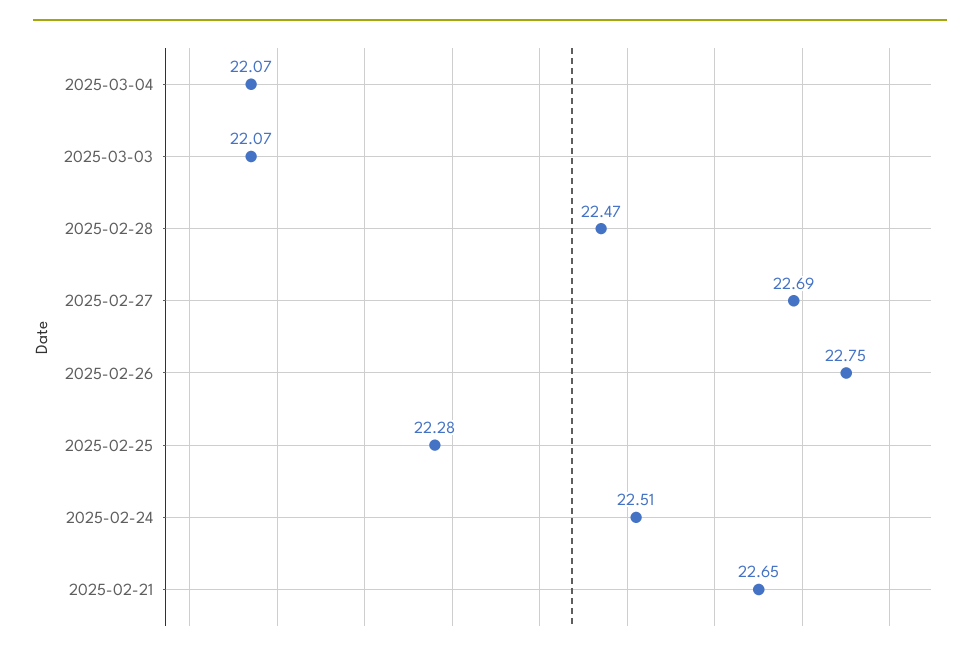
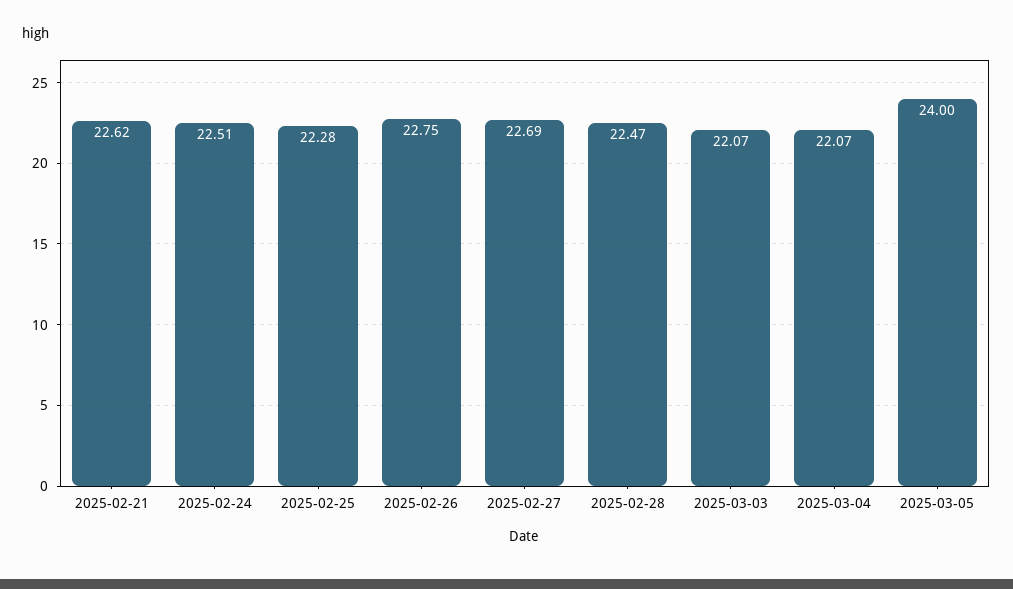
2025-02-21: 22.65 -> 22.62
2025-03-05: none -> 24

